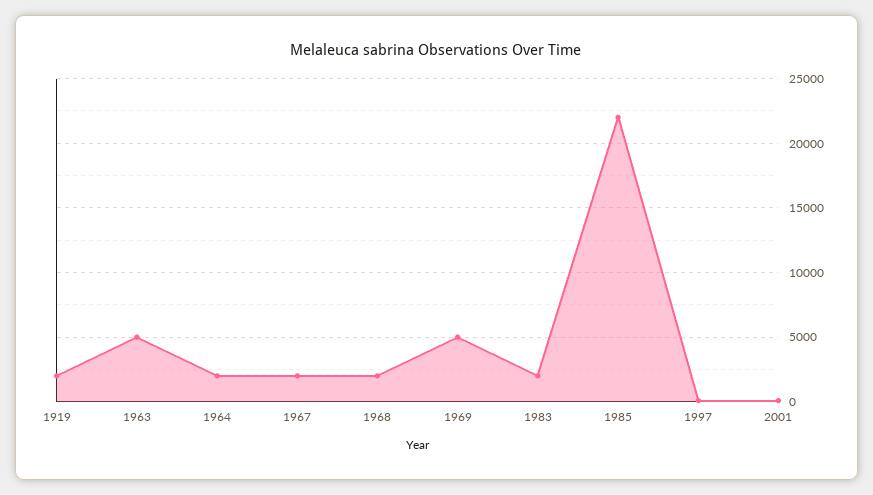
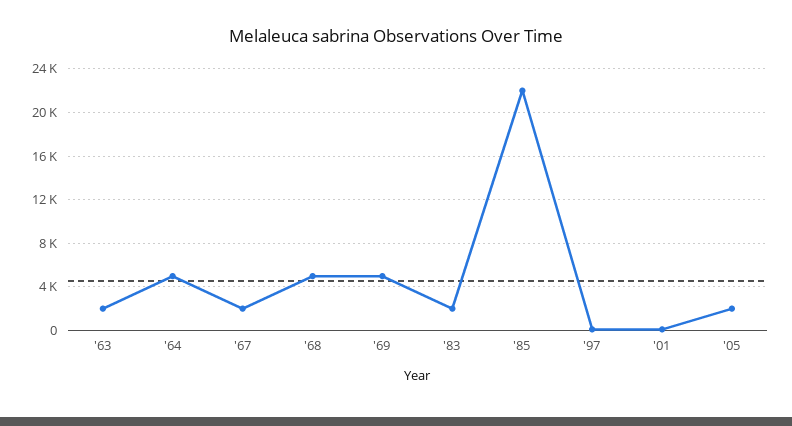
1919: 2000 -> none
1963: 5000 -> 2000
1964: 2000 -> 5000
1968: 2000 -> 5000
'05: none -> 2000

